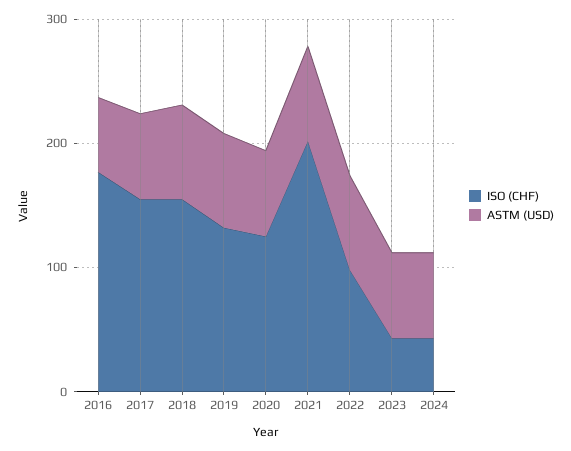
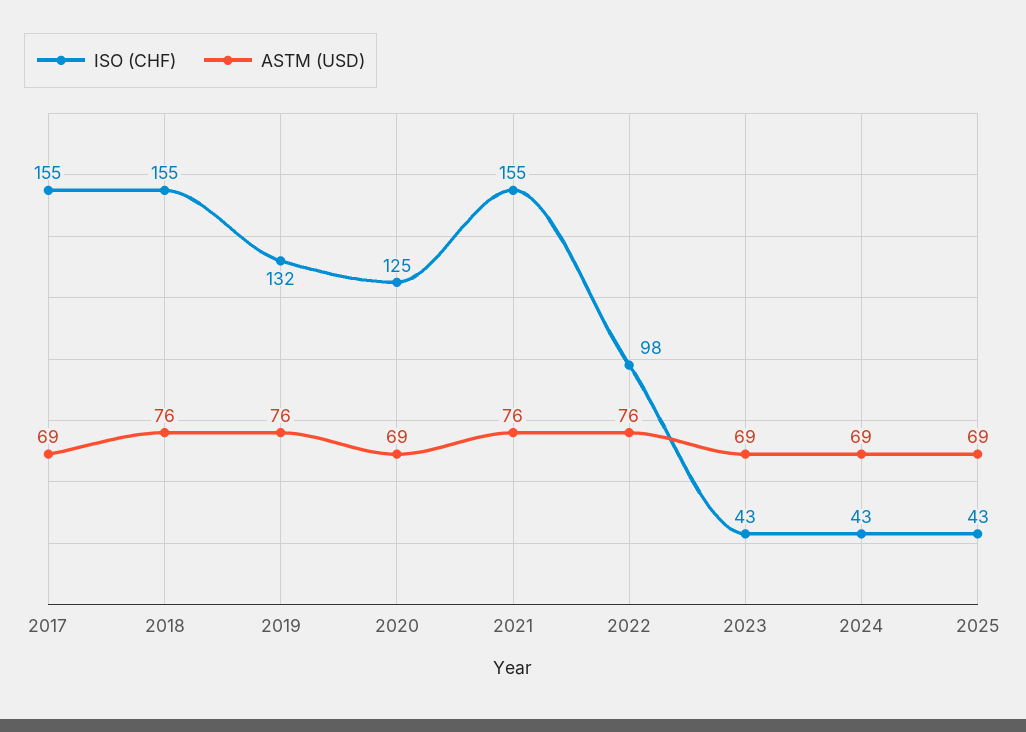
ISO (CHF), 2016: 180 -> none
ASTM (USD), 2016: 60 -> none
ISO (CHF), 2021: 200 -> 155
ISO (CHF), 2025: none -> 43
ASTM (USD), 2025: none -> 69

